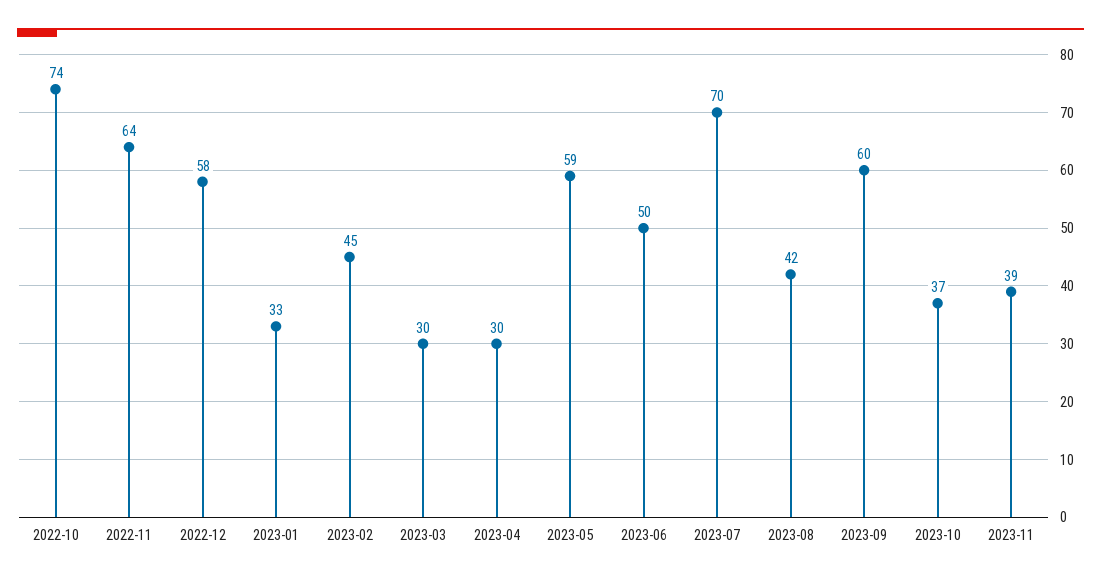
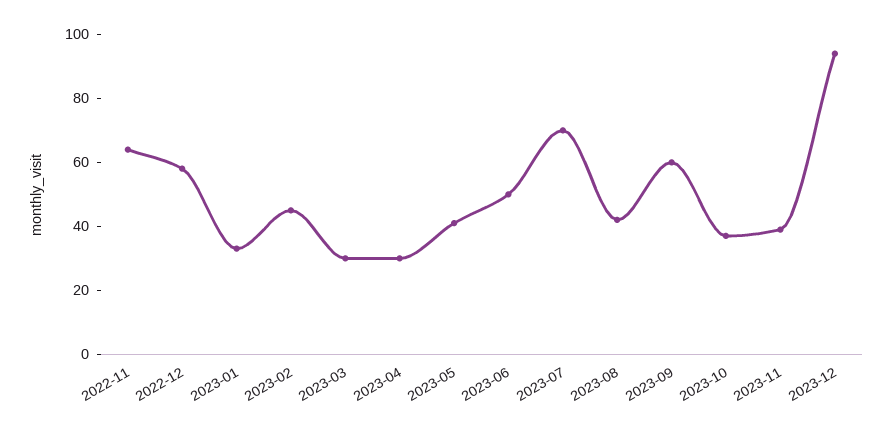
2022-10: 74 -> none
2023-05: 59 -> 40
2023-12: none -> 95

